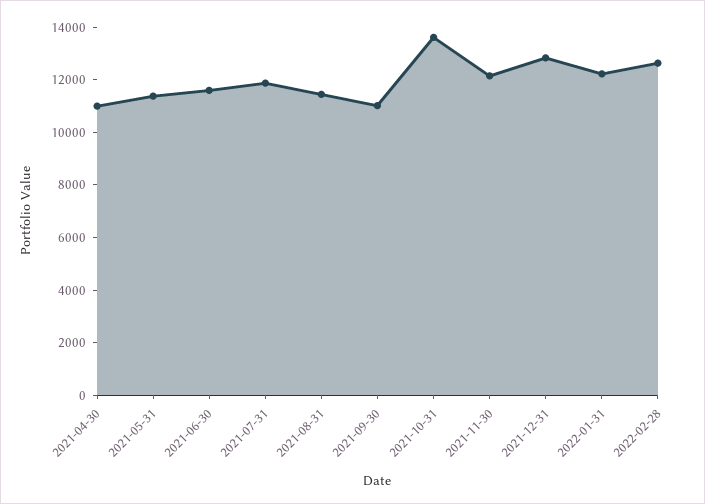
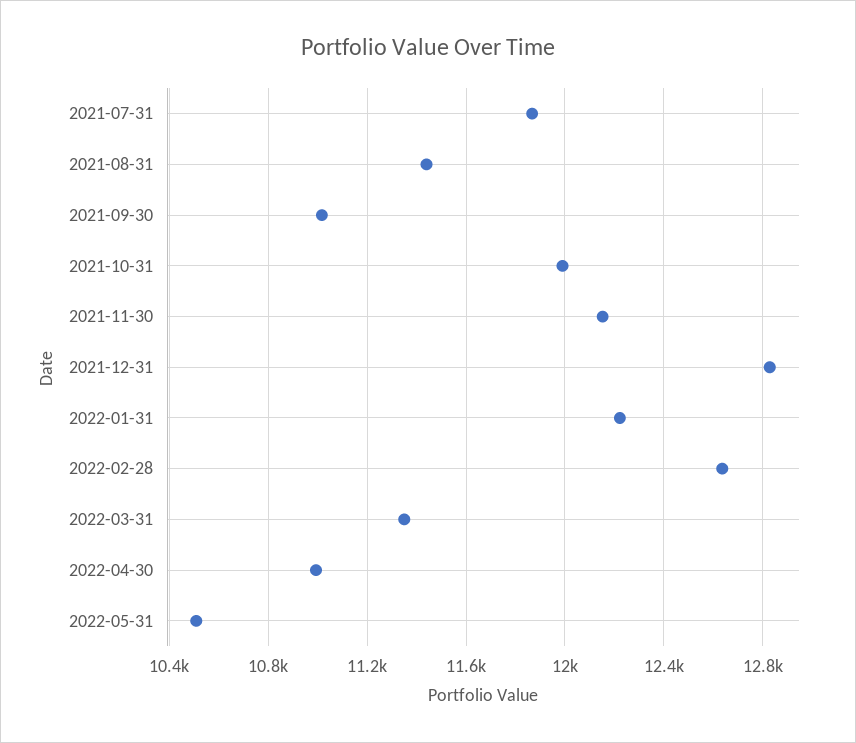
2021-04-30: 11000 -> none
2021-05-31: 11500 -> none
2021-06-30: 11500 -> none
2021-10-31: 13500 -> 12000
2022-03-31: none -> 11350
2022-04-30: none -> 11000
2022-05-31: none -> 10500

